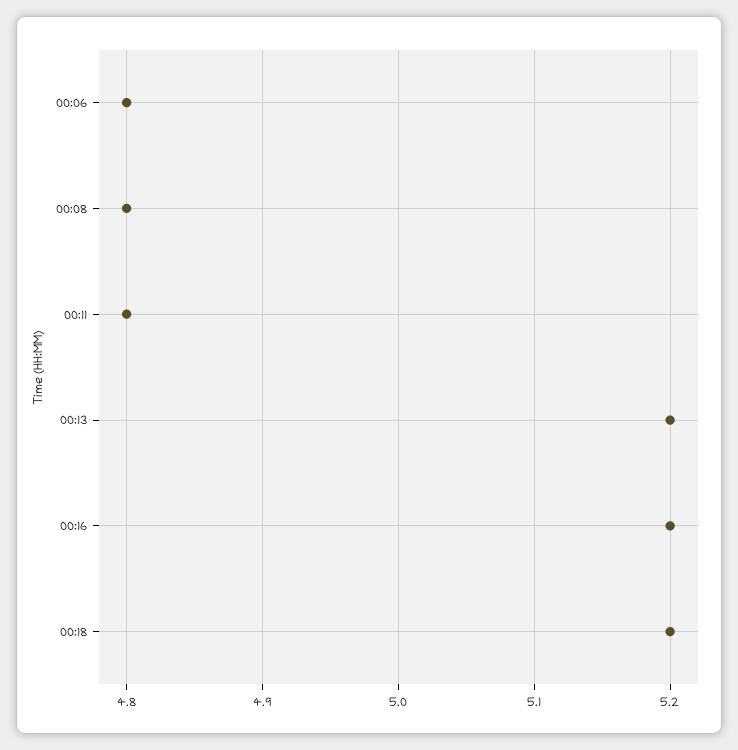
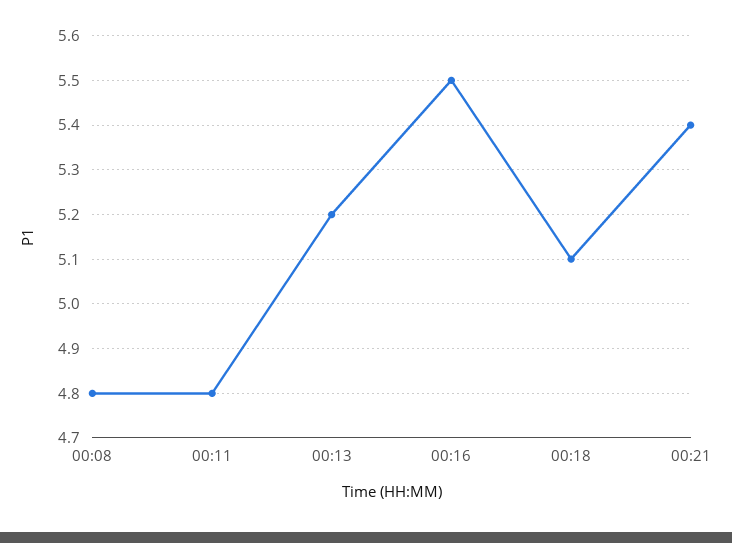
00:06: 4.8 -> none
00:16: 5.2 -> 5.5
00:18: 5.2 -> 5.1
00:21: none -> 5.4

